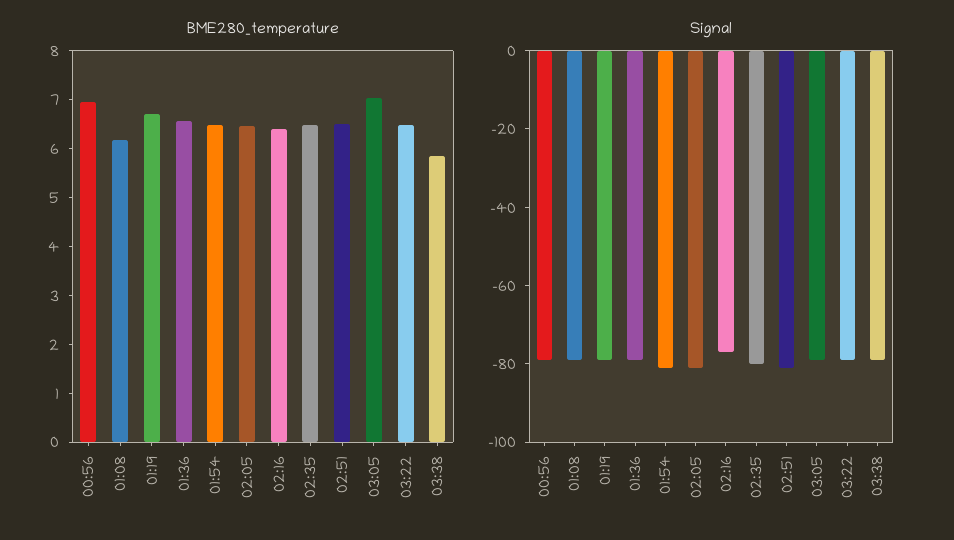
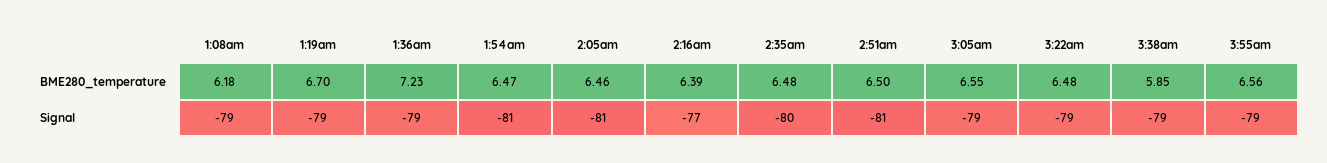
BME280_temperature, 00:56: 7 -> none
BME280_temperature, 01:36: 6.6 -> 7.23
BME280_temperature, 03:05: 7 -> 6.55
Signal, 00:56: -80 -> none
BME280_temperature, 3:55am: none -> 6.56
Signal, 3:55am: none -> -79

